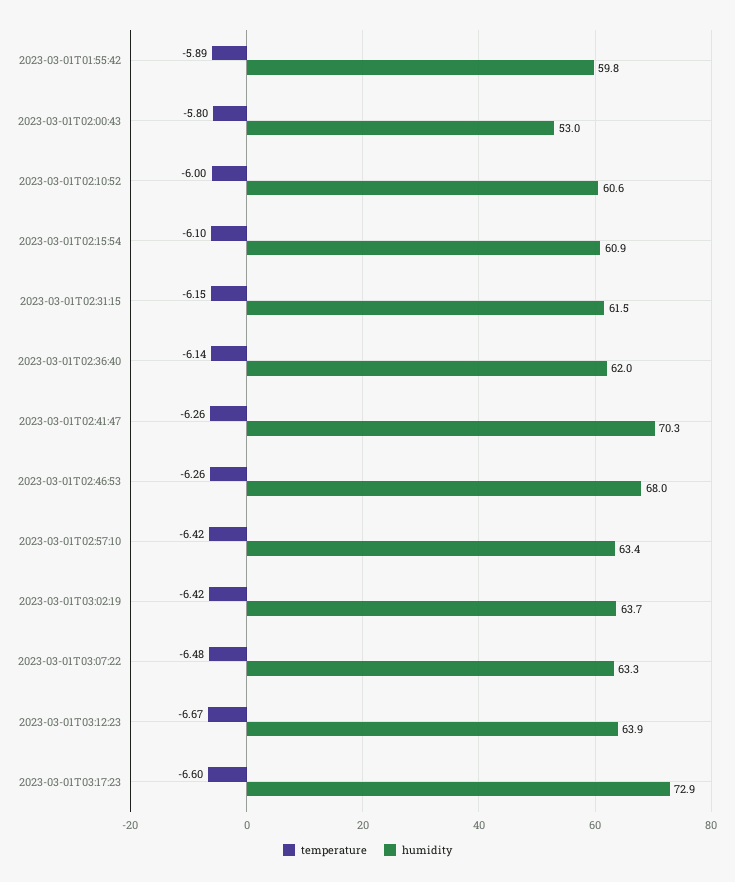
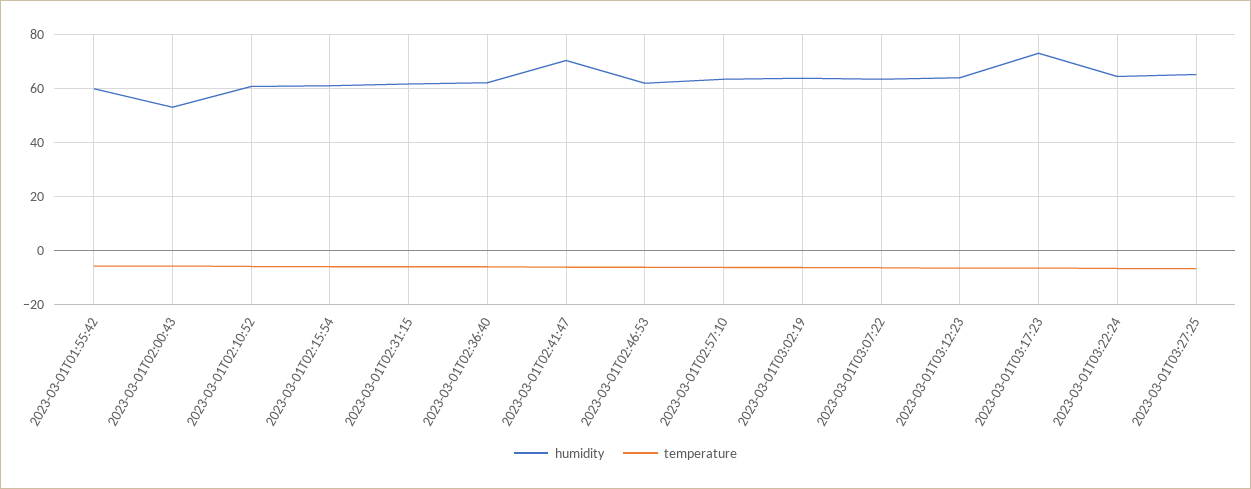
humidity, 2023-03-01T02:46:53: 68 -> 62.5
humidity, 2023-03-01T03:22:24: none -> 65
temperature, 2023-03-01T03:22:24: none -> -7.5
humidity, 2023-03-01T03:27:25: none -> 65
temperature, 2023-03-01T03:27:25: none -> -7.5

